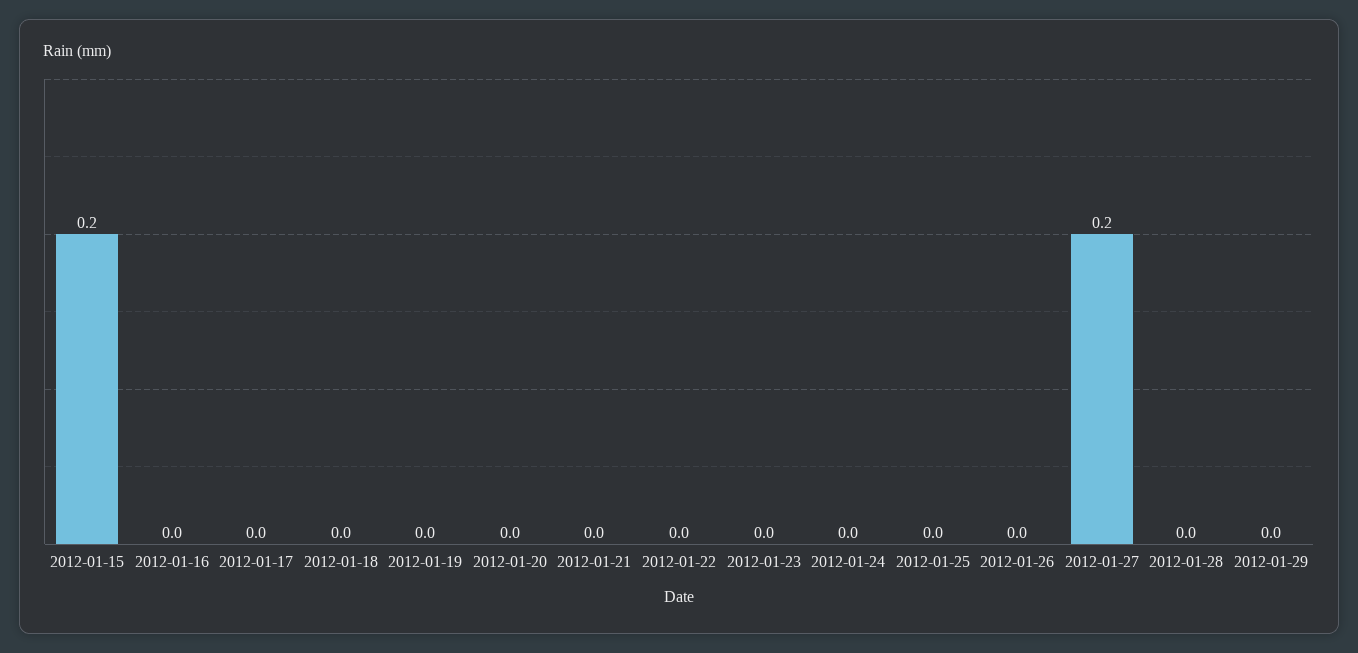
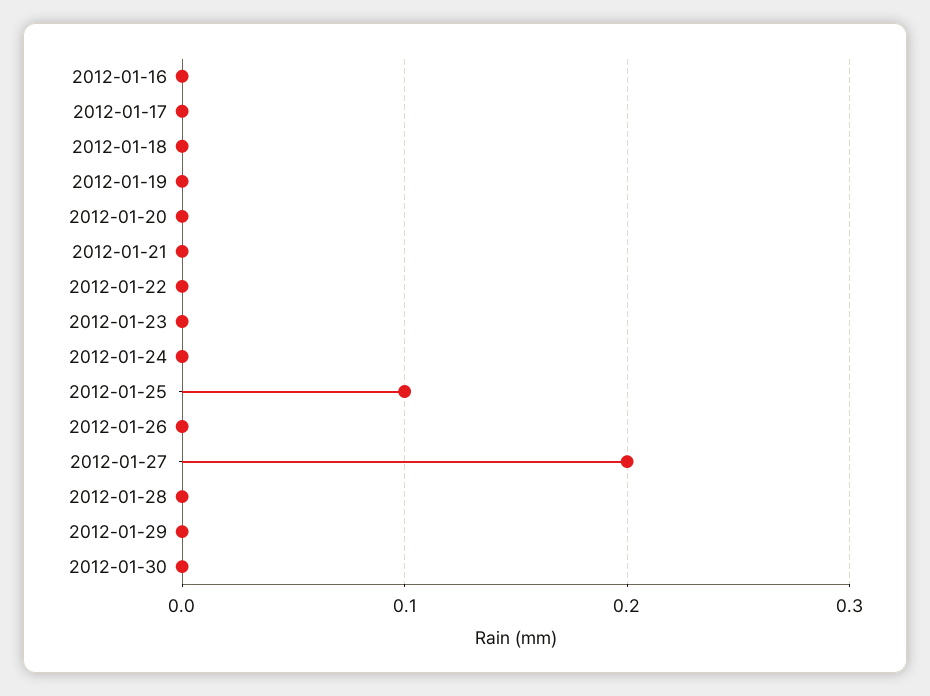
2012-01-15: 0.2 -> none
2012-01-25: 0 -> 0.1
2012-01-30: none -> 0

